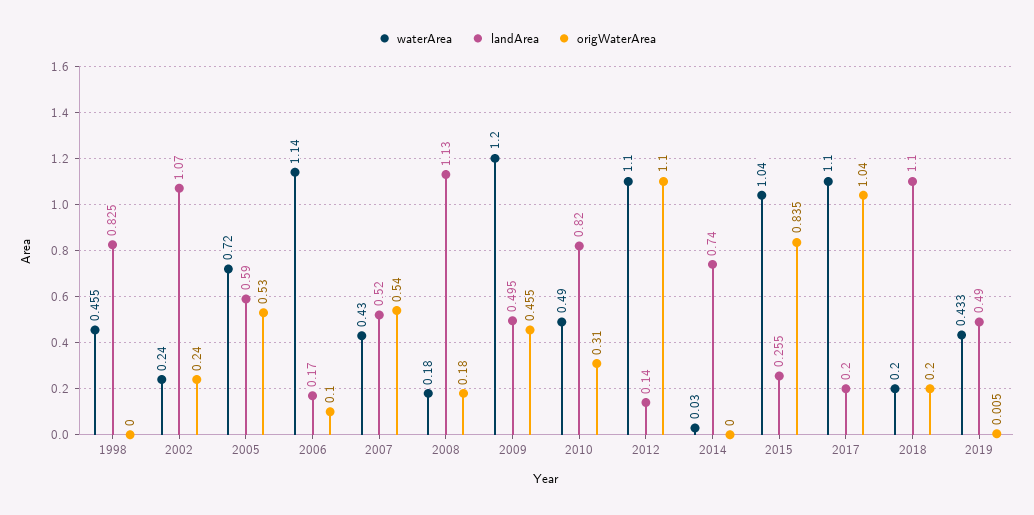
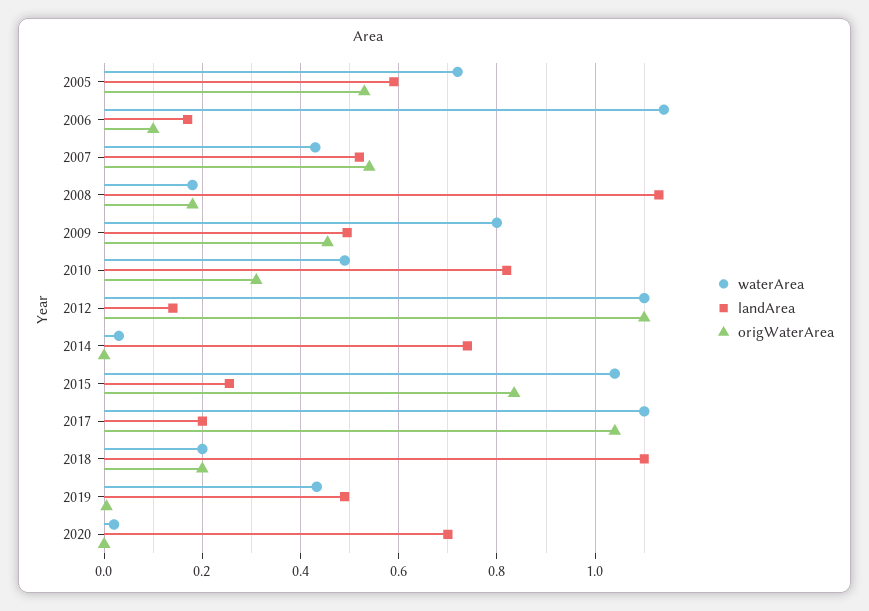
waterArea, 1998: 0.455 -> none
landArea, 1998: 0.825 -> none
origWaterArea, 1998: 0 -> none
waterArea, 2002: 0.24 -> none
landArea, 2002: 1.07 -> none
origWaterArea, 2002: 0.24 -> none
waterArea, 2009: 1.2 -> 0.8
waterArea, 2020: none -> 0.02
landArea, 2020: none -> 0.7
origWaterArea, 2020: none -> 0

